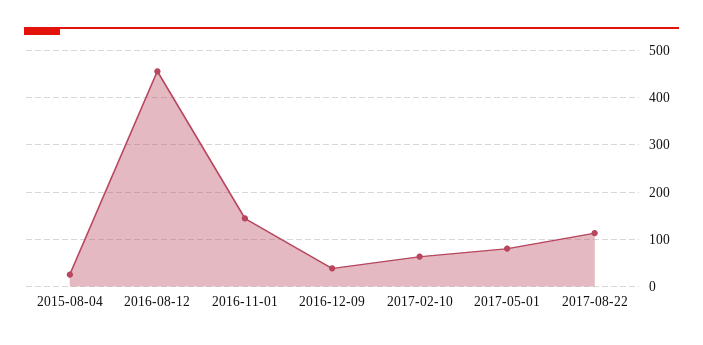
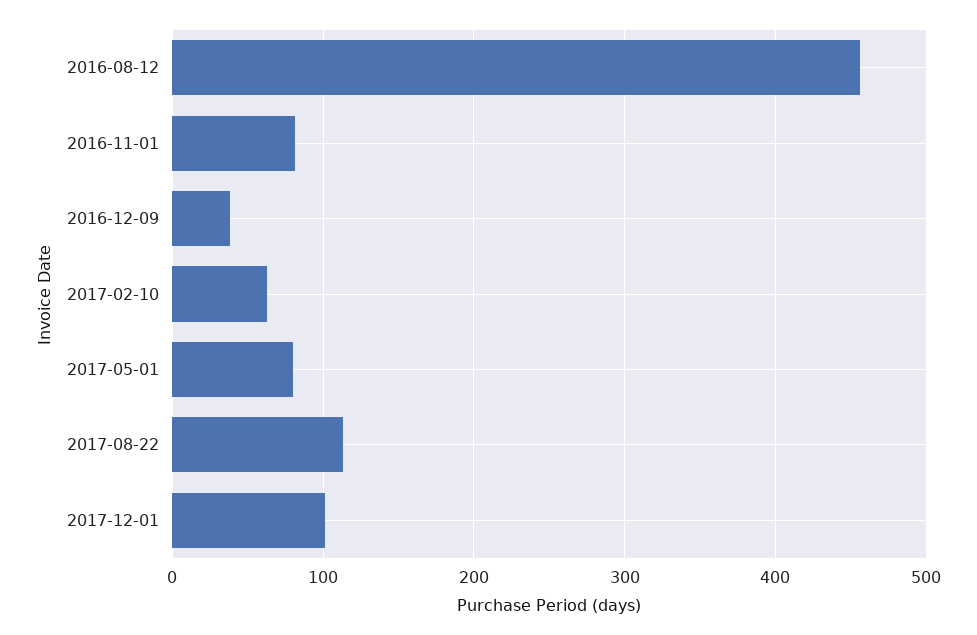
2015-08-04: 20 -> none
2016-11-01: 140 -> 80
2017-12-01: none -> 100

